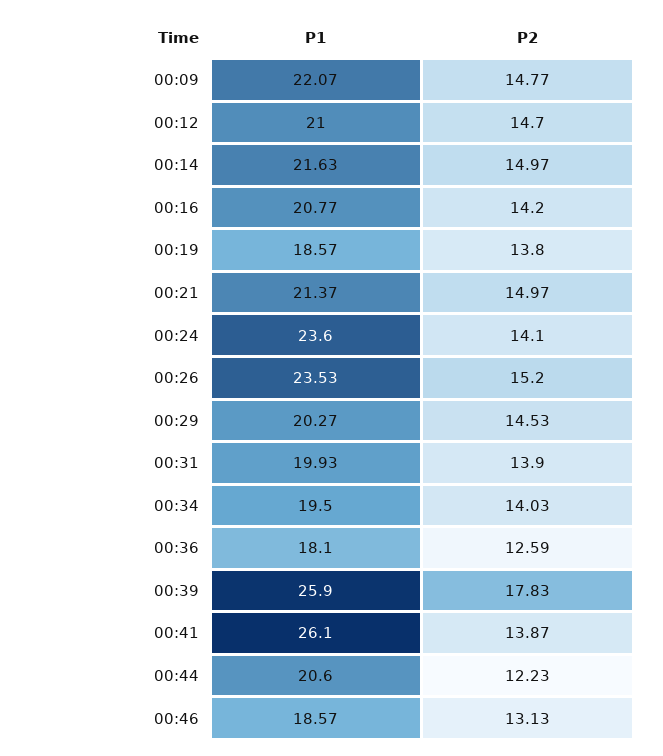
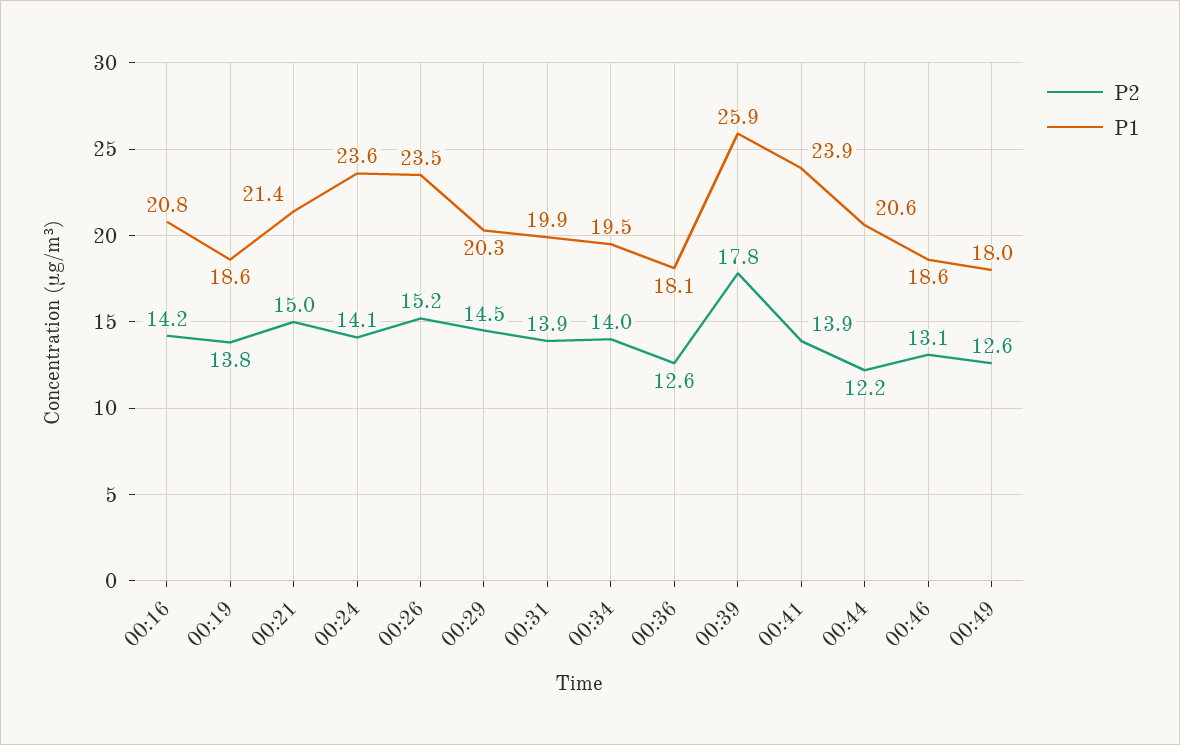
P1, 00:09: 22.07 -> none
P2, 00:09: 14.77 -> none
P1, 00:12: 21 -> none
P2, 00:12: 14.7 -> none
P1, 00:14: 21.63 -> none
P2, 00:14: 14.97 -> none
P1, 00:41: 26.1 -> 23.9
P2, 00:49: none -> 12.6
P1, 00:49: none -> 18

